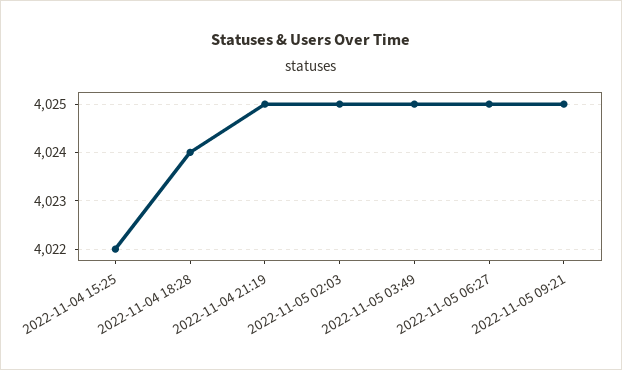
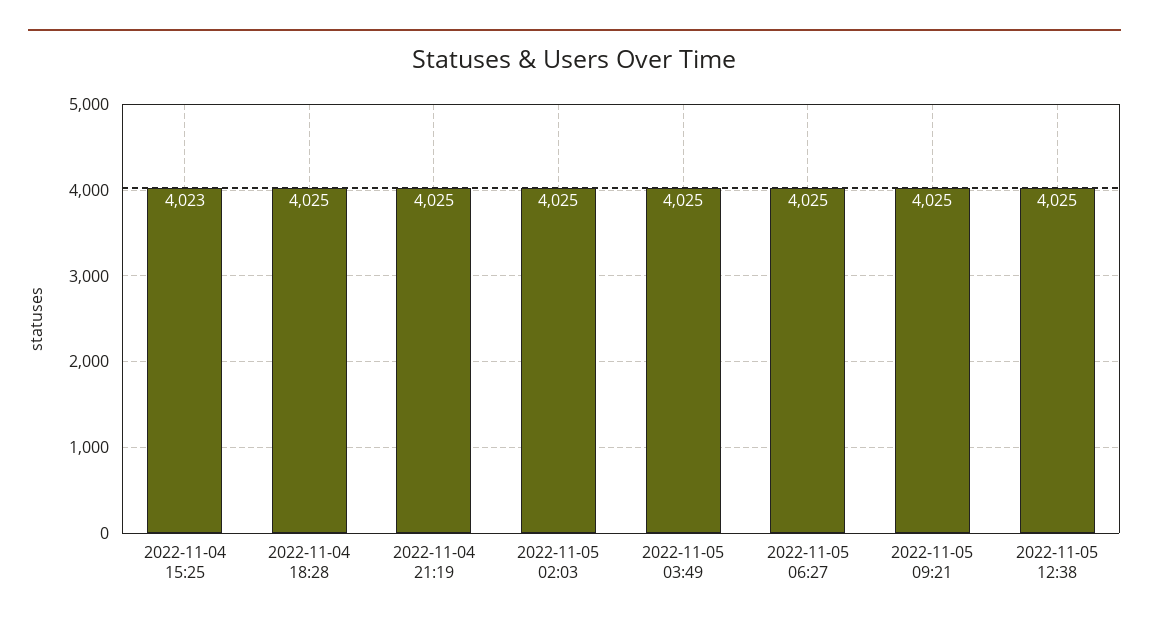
2022-11-04 15:25: 4022 -> 4023
2022-11-04 18:28: 4024 -> 4025
2022-11-05 12:38: none -> 4025

